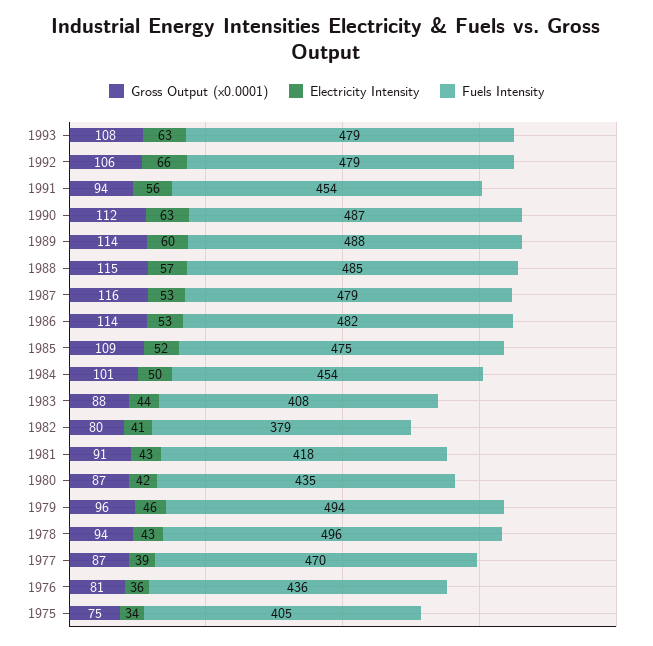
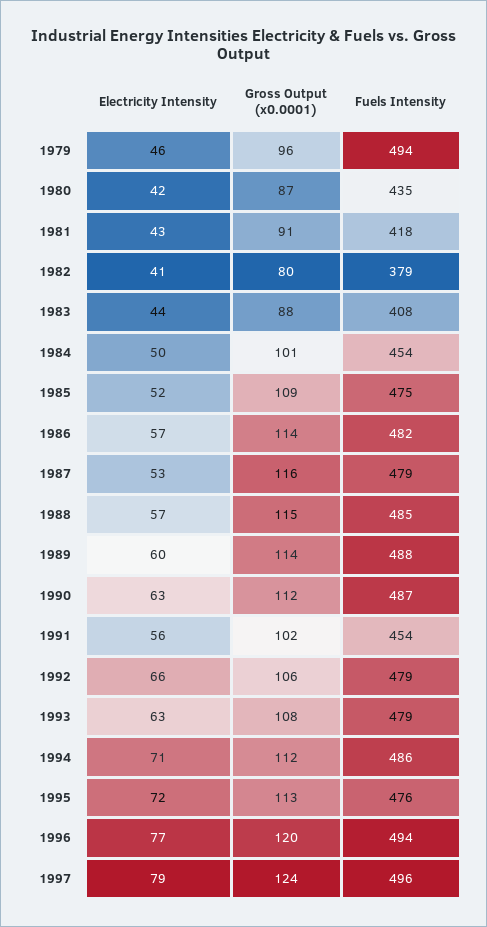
Gross Output (x0.0001), 1991: 94 -> 102
Electricity Intensity, 1986: 53 -> 57
Gross Output (x0.0001), 1978: 94 -> none
Electricity Intensity, 1978: 43 -> none
Fuels Intensity, 1978: 496 -> none
Gross Output (x0.0001), 1977: 87 -> none
Electricity Intensity, 1977: 39 -> none
Fuels Intensity, 1977: 470 -> none
Gross Output (x0.0001), 1976: 81 -> none
Electricity Intensity, 1976: 36 -> none
Fuels Intensity, 1976: 436 -> none
Gross Output (x0.0001), 1975: 75 -> none
Electricity Intensity, 1975: 34 -> none
Fuels Intensity, 1975: 405 -> none
Electricity Intensity, 1994: none -> 71
Gross Output (x0.0001), 1994: none -> 112
Fuels Intensity, 1994: none -> 486
Electricity Intensity, 1995: none -> 72
Gross Output (x0.0001), 1995: none -> 113
Fuels Intensity, 1995: none -> 476
Electricity Intensity, 1996: none -> 77
Gross Output (x0.0001), 1996: none -> 120
Fuels Intensity, 1996: none -> 494
Electricity Intensity, 1997: none -> 79
Gross Output (x0.0001), 1997: none -> 124
Fuels Intensity, 1997: none -> 496

